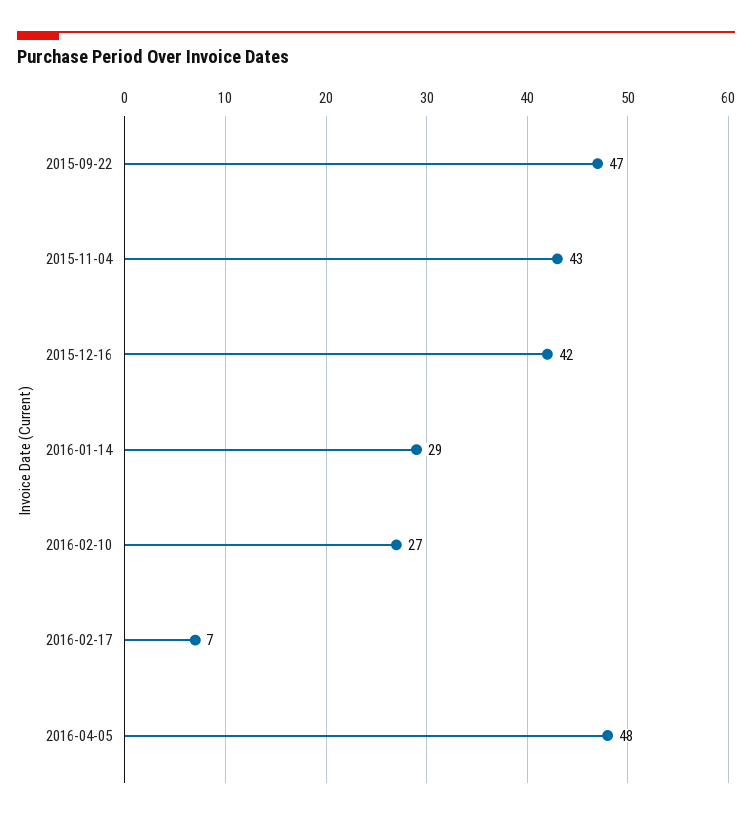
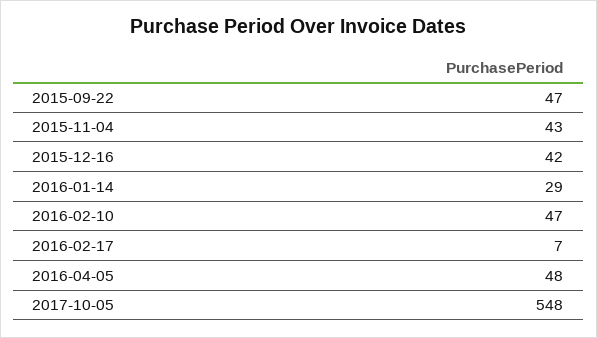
2016-02-10: 27 -> 47
2017-10-05: none -> 548

